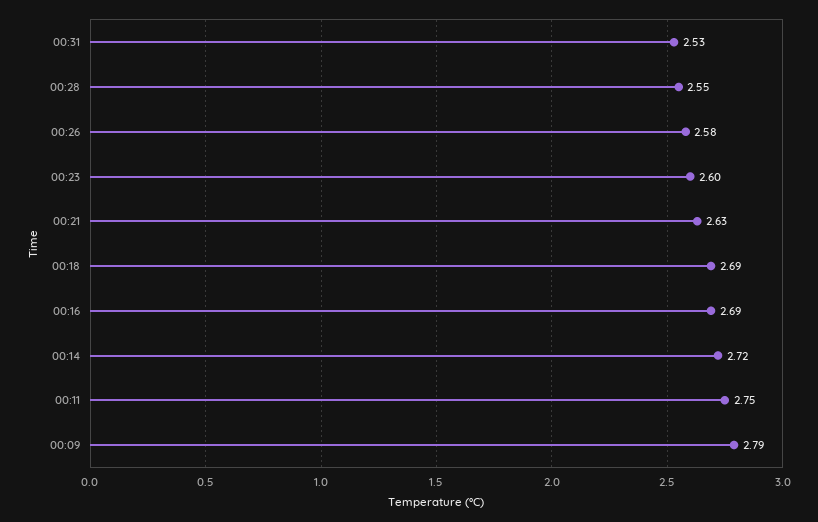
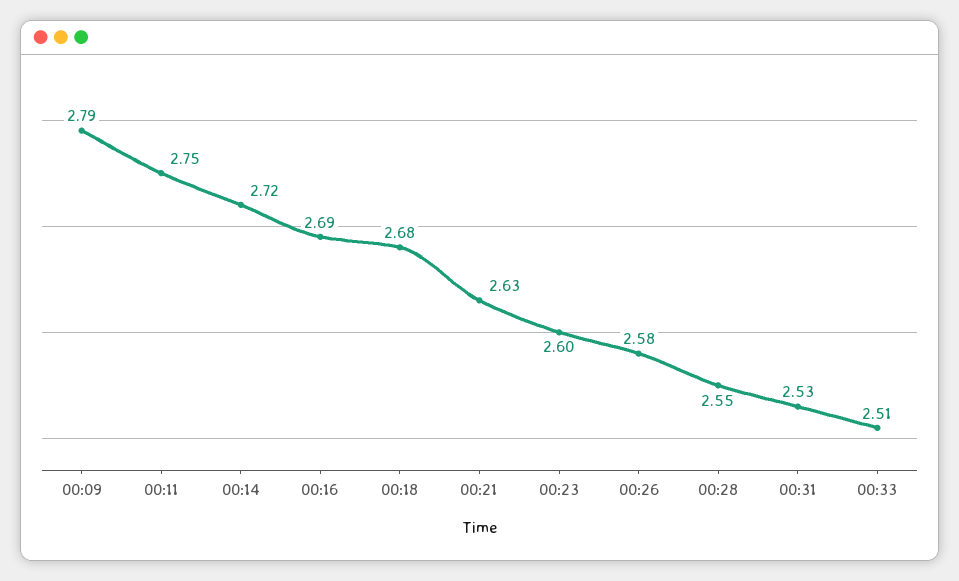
00:18: 2.69 -> 2.68
00:33: none -> 2.51

